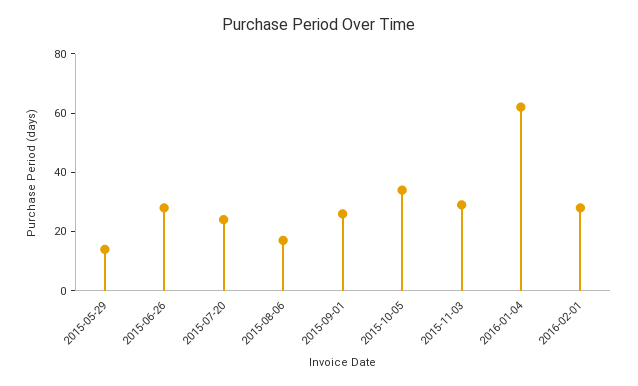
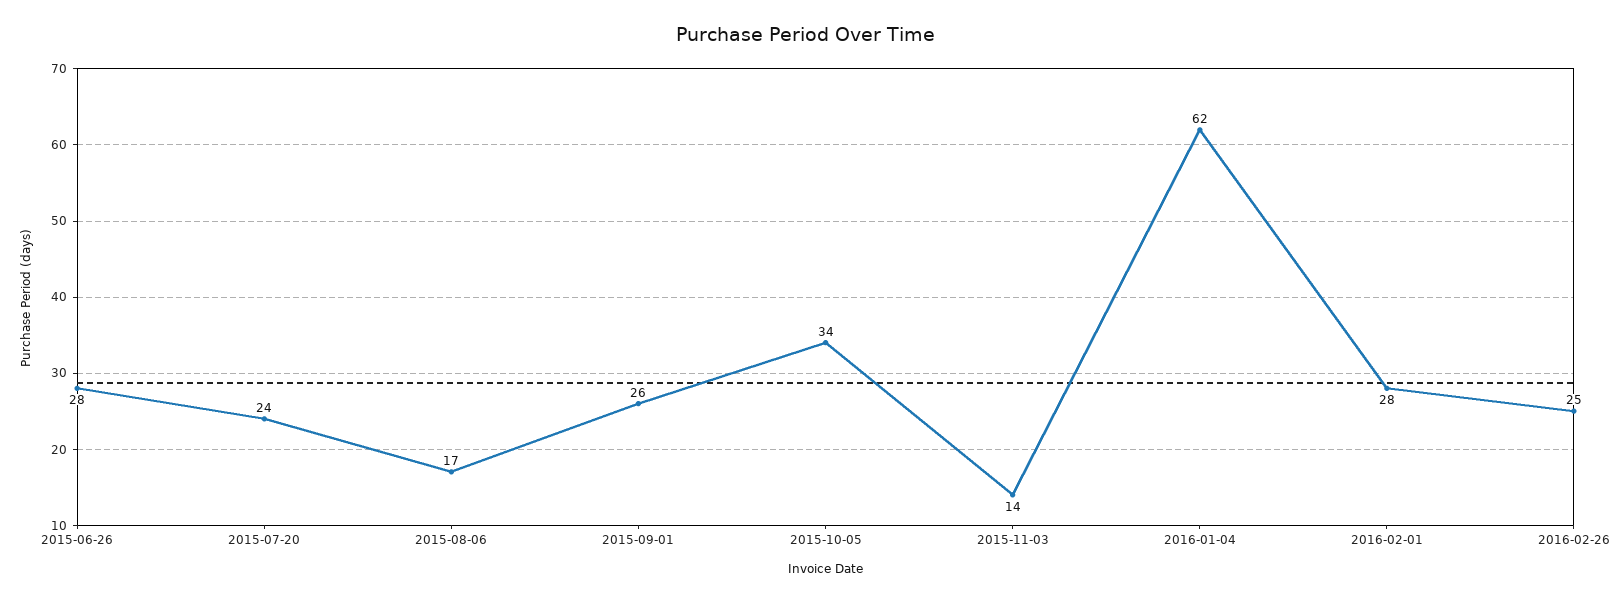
2015-05-29: 15 -> none
2015-11-03: 30 -> 14
2016-02-26: none -> 25

